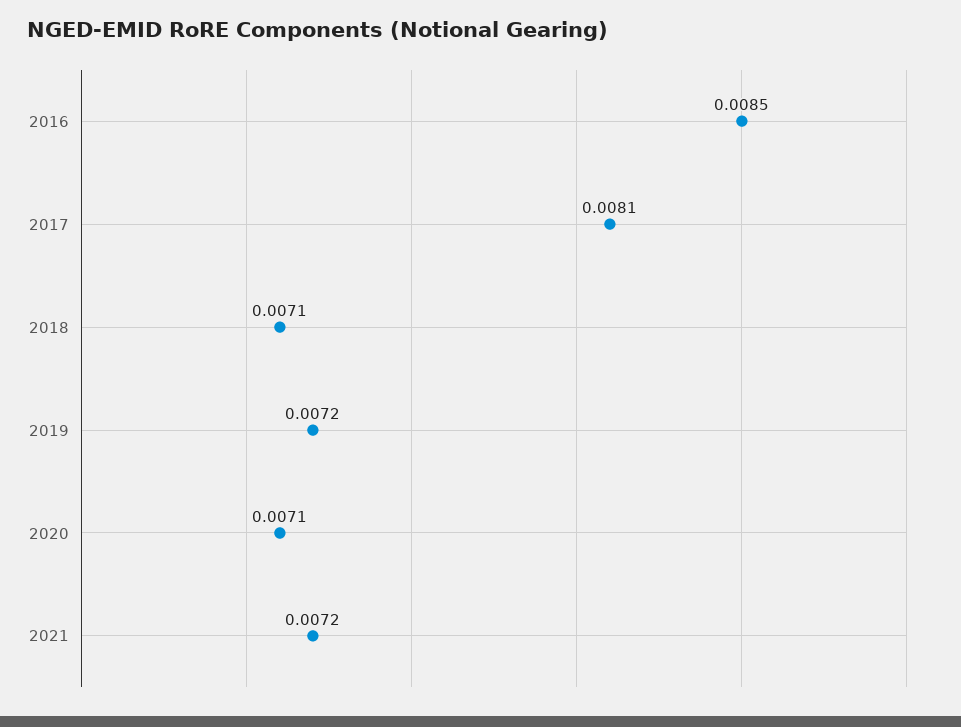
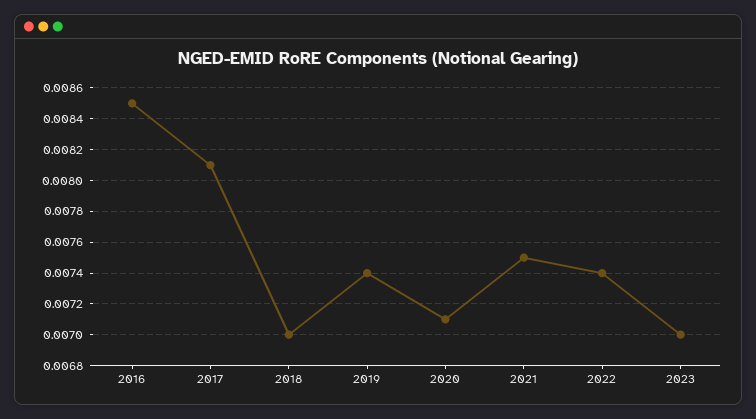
2018: 0.0071 -> 0.007
2019: 0.0072 -> 0.0074
2021: 0.0072 -> 0.0075
2022: none -> 0.0074
2023: none -> 0.007

